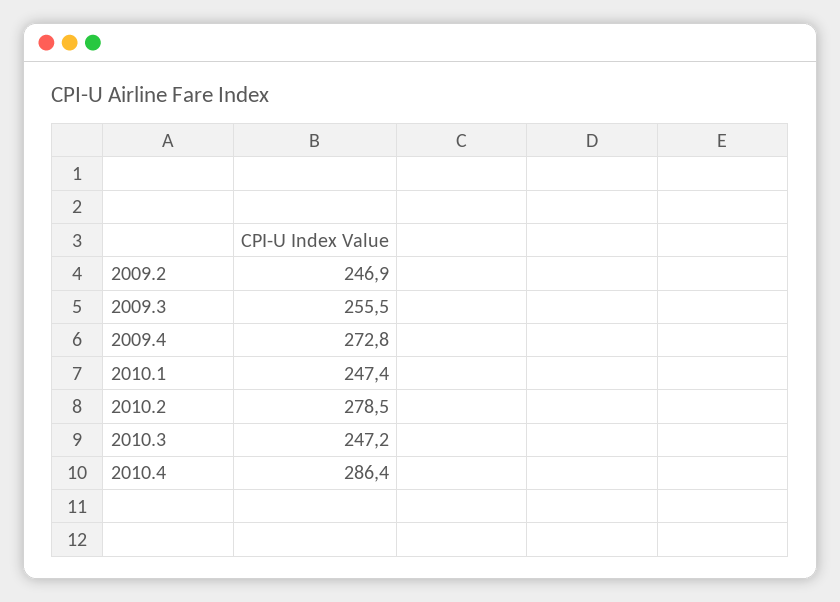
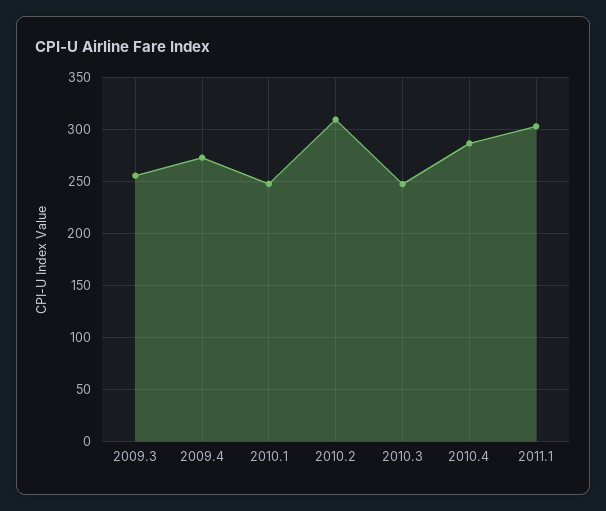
2009.2: 246.9 -> none
2010.2: 278.5 -> 310
2011.1: none -> 300

